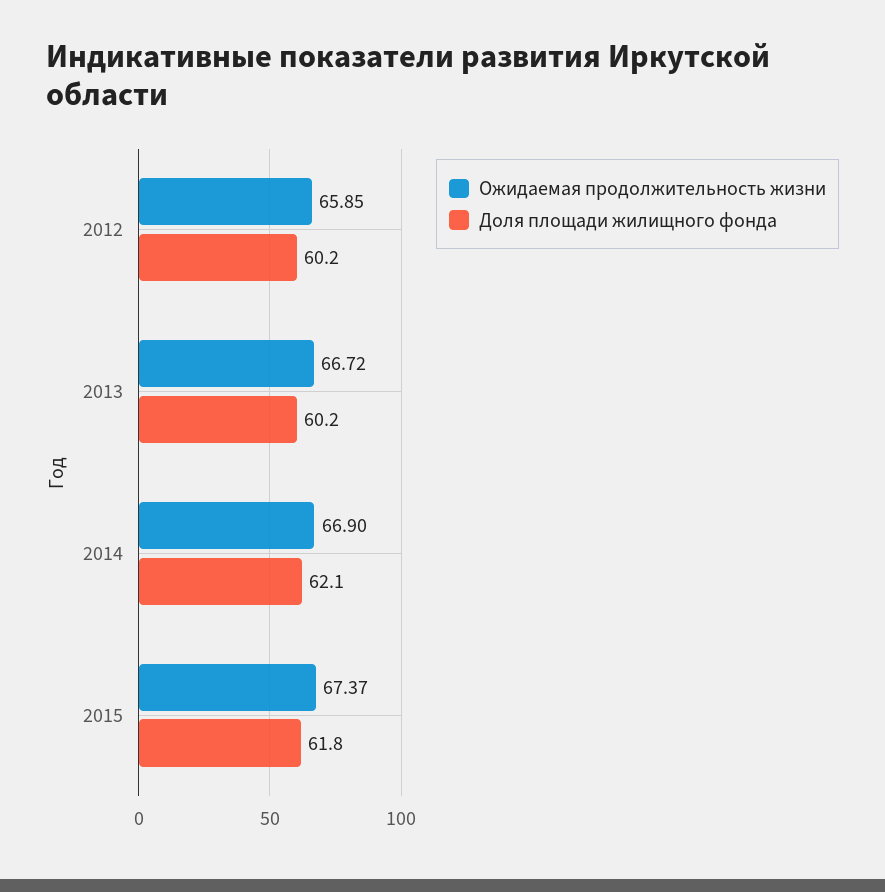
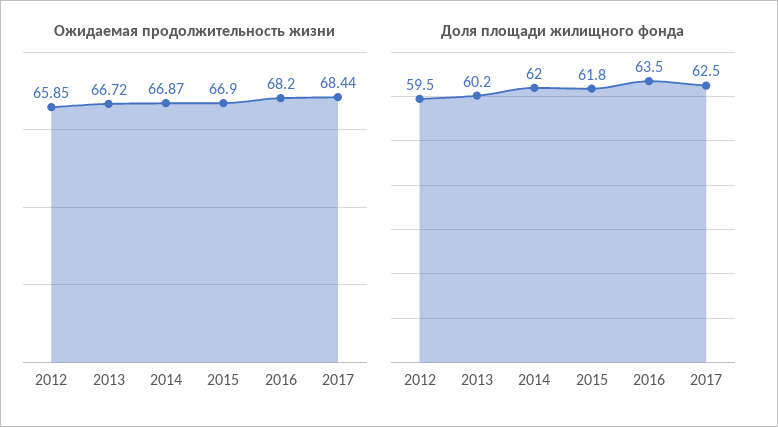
Доля площади жилищного фонда, 2012: 60.2 -> 59.5
Ожидаемая продолжительность жизни, 2014: 66.9 -> 66.87
Доля площади жилищного фонда, 2014: 62.1 -> 62
Ожидаемая продолжительность жизни, 2015: 67.37 -> 66.9
Ожидаемая продолжительность жизни, 2016: none -> 68.2
Ожидаемая продолжительность жизни, 2017: none -> 68.44
Доля площади жилищного фонда, 2016: none -> 63.5
Доля площади жилищного фонда, 2017: none -> 62.5

